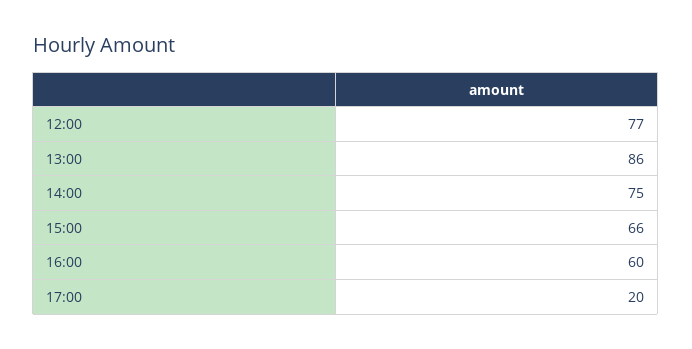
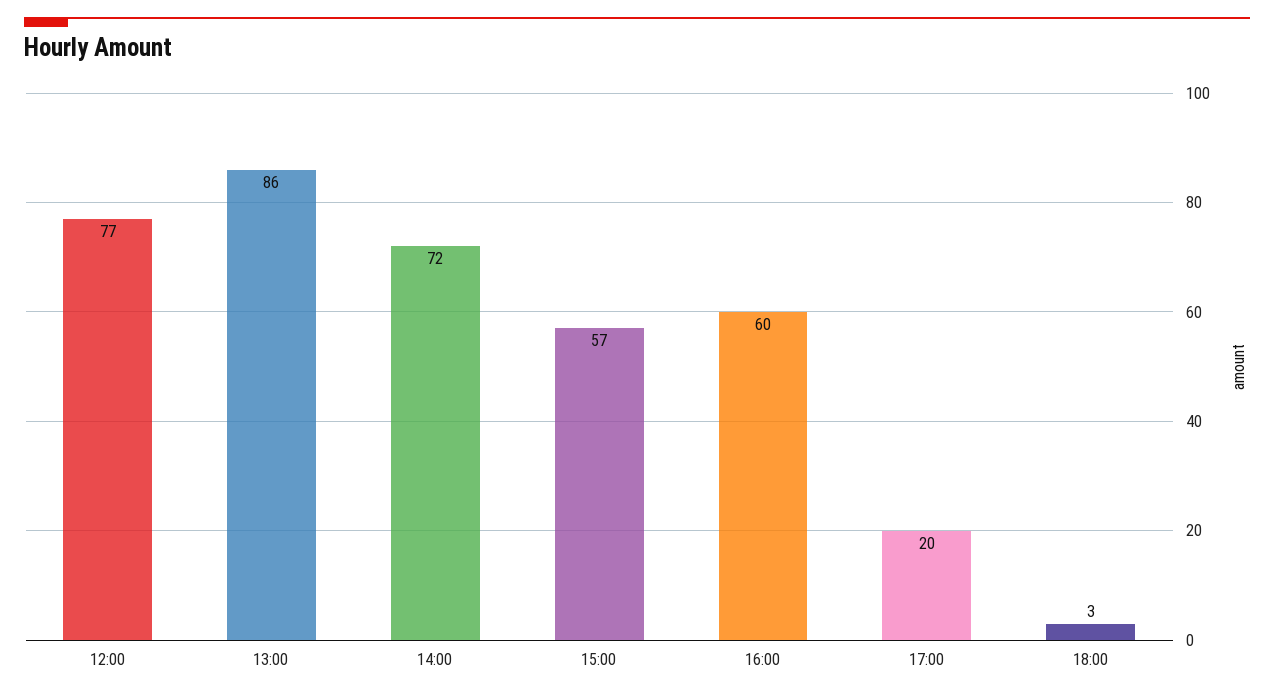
14:00: 75 -> 72
15:00: 66 -> 57
18:00: none -> 3

